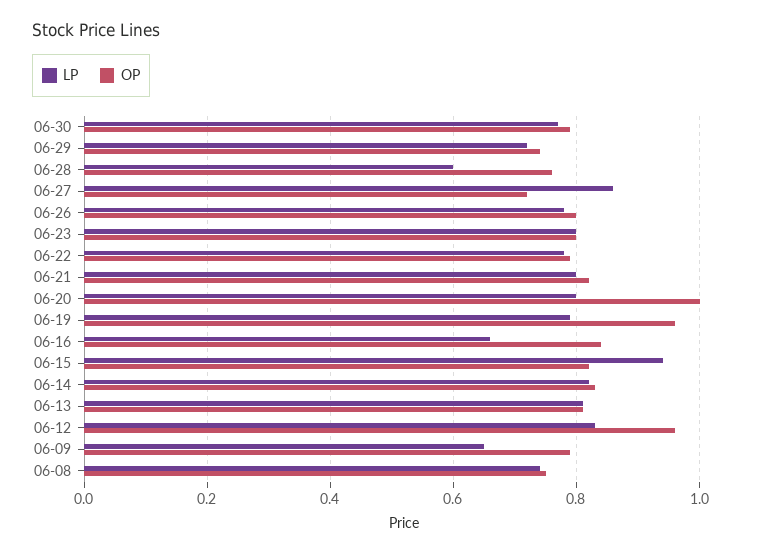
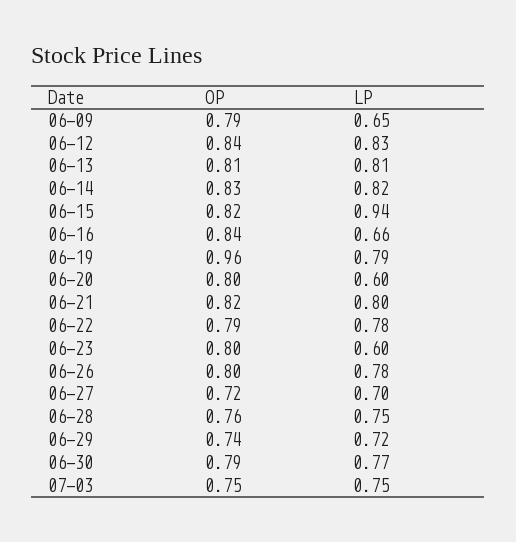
LP, 06-28: 0.6 -> 0.75
LP, 06-27: 0.85 -> 0.7
LP, 06-23: 0.8 -> 0.6
LP, 06-20: 0.8 -> 0.6
OP, 06-20: 1 -> 0.8
OP, 06-12: 0.95 -> 0.84
LP, 06-08: 0.75 -> none
OP, 06-08: 0.75 -> none
OP, 07-03: none -> 0.75
LP, 07-03: none -> 0.75

